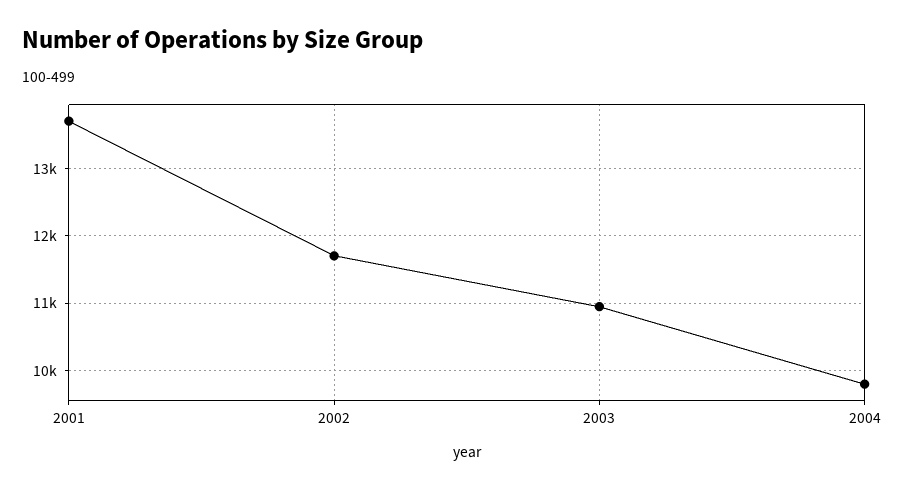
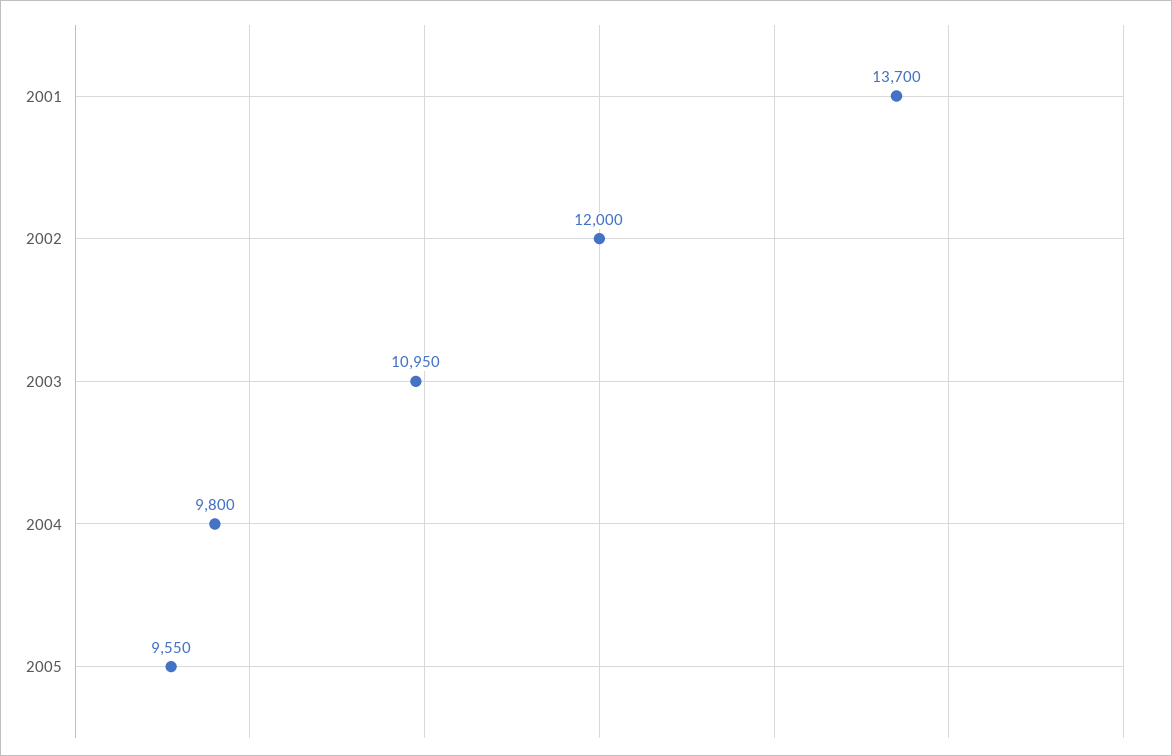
2002: 11700 -> 12000
2005: none -> 9550

